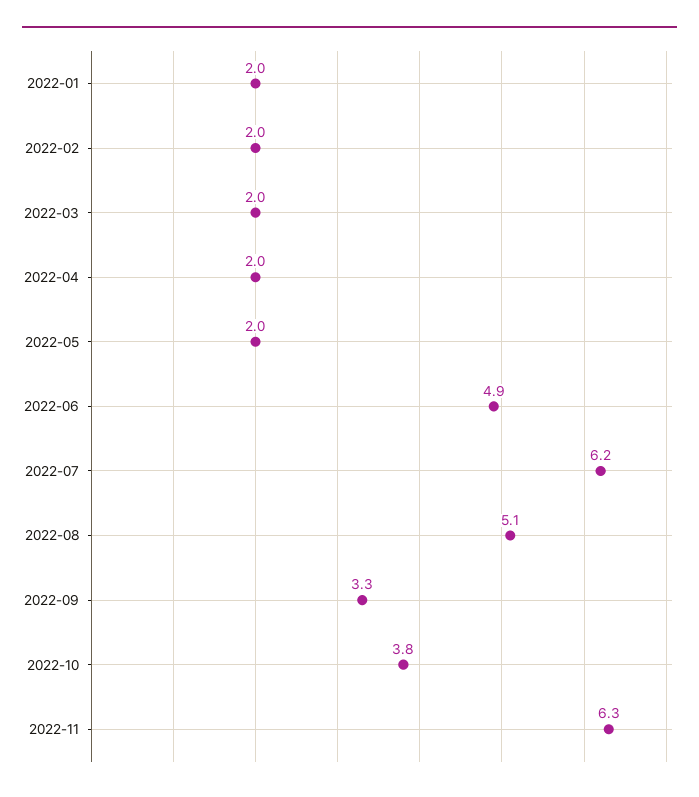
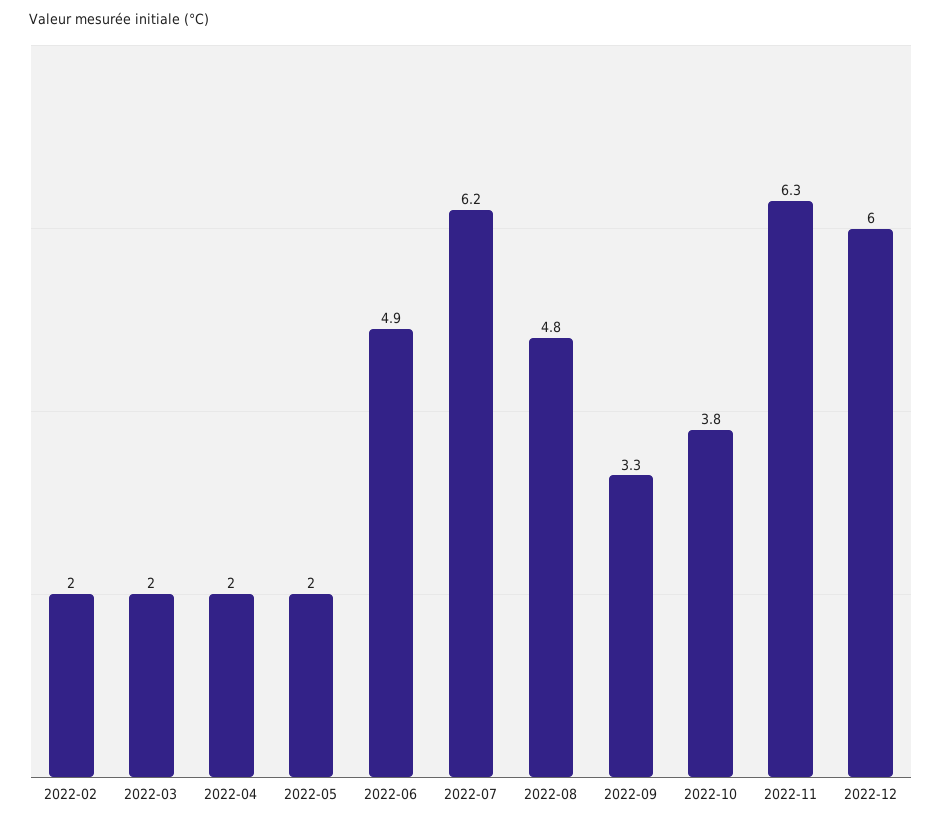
2022-01: 2 -> none
2022-08: 5.1 -> 4.8
2022-12: none -> 6

